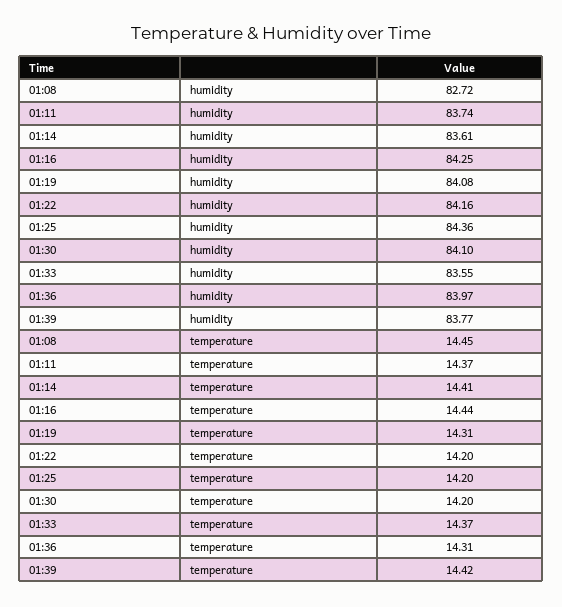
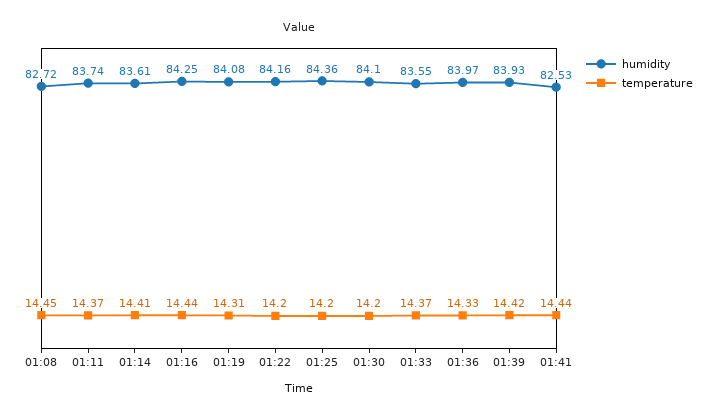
humidity, 01:39: 83.77 -> 83.93
temperature, 01:36: 14.31 -> 14.33
humidity, 01:41: none -> 82.53
temperature, 01:41: none -> 14.44

